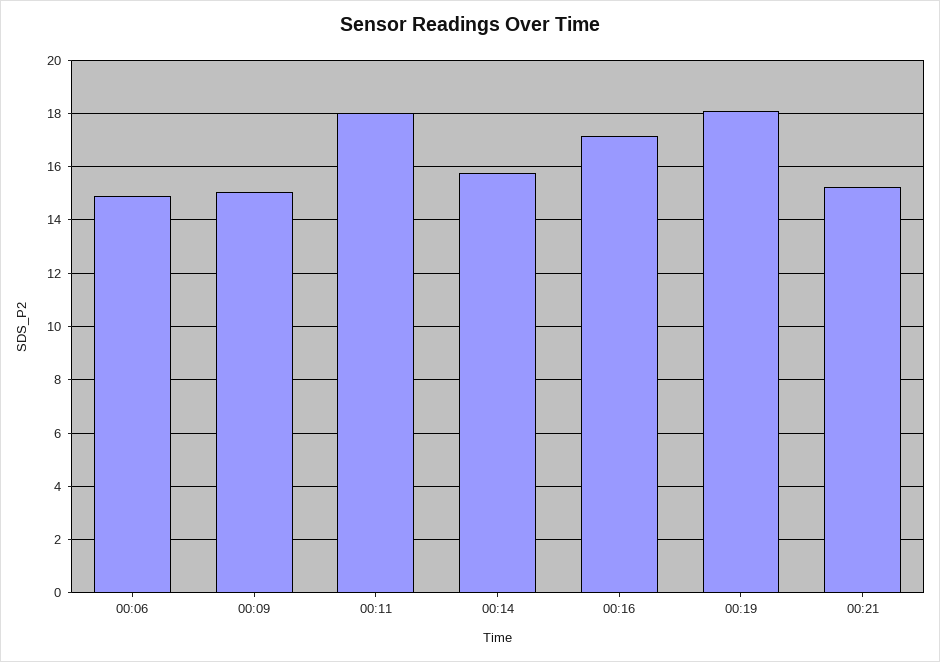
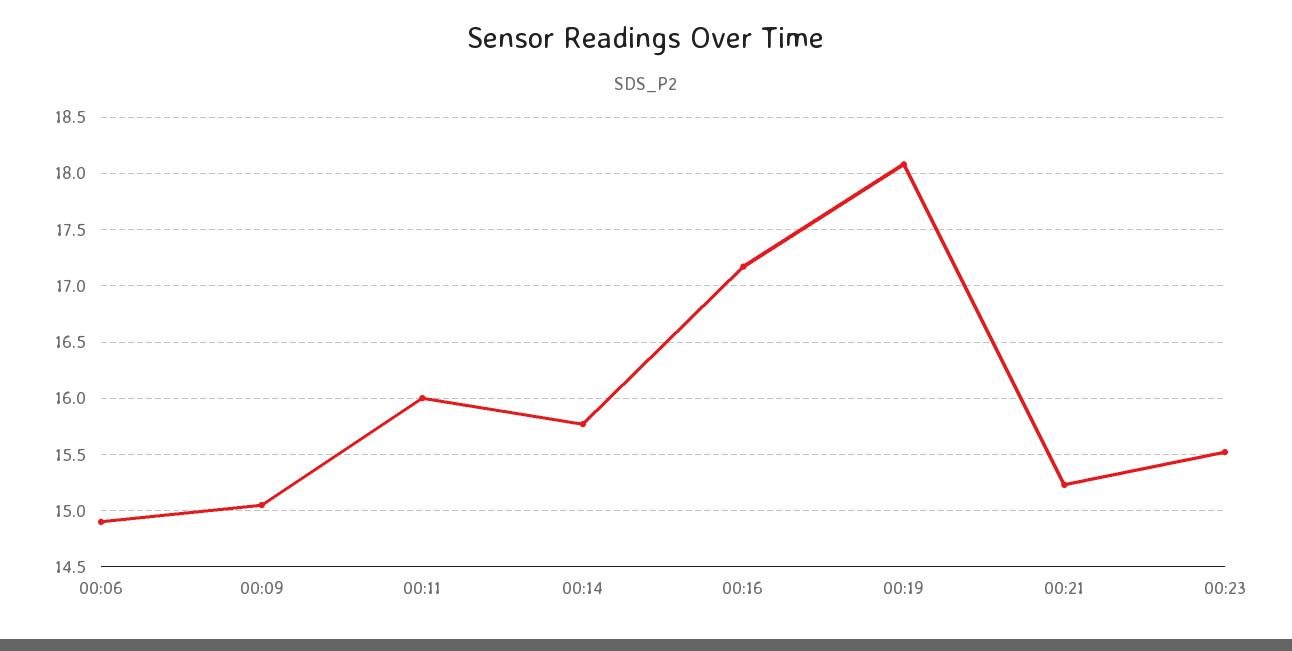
00:11: 18 -> 16
00:23: none -> 15.5

